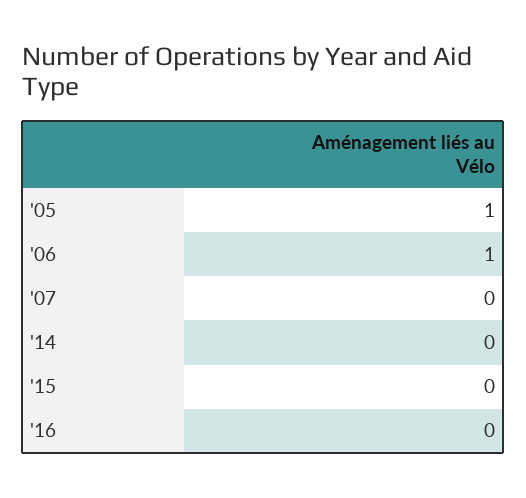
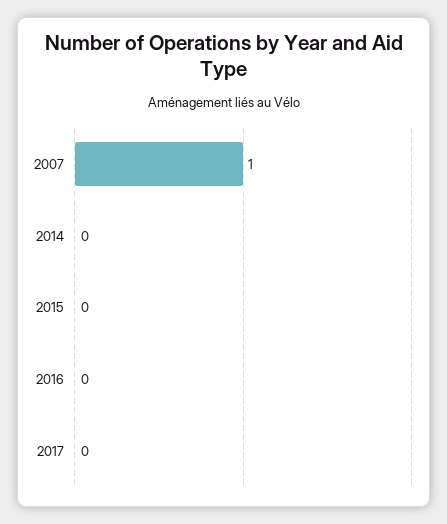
'05: 1 -> none
'06: 1 -> none
'07: 0 -> 1
2017: none -> 0

